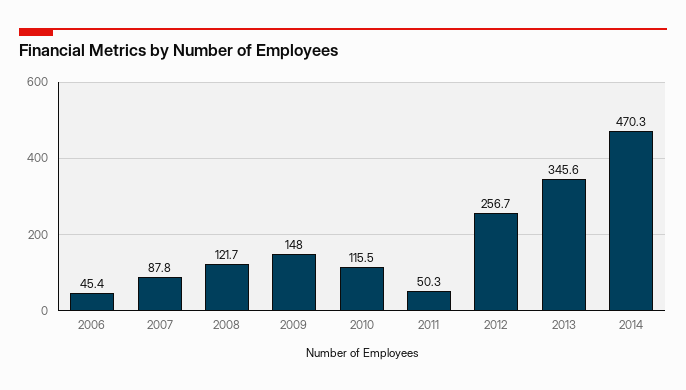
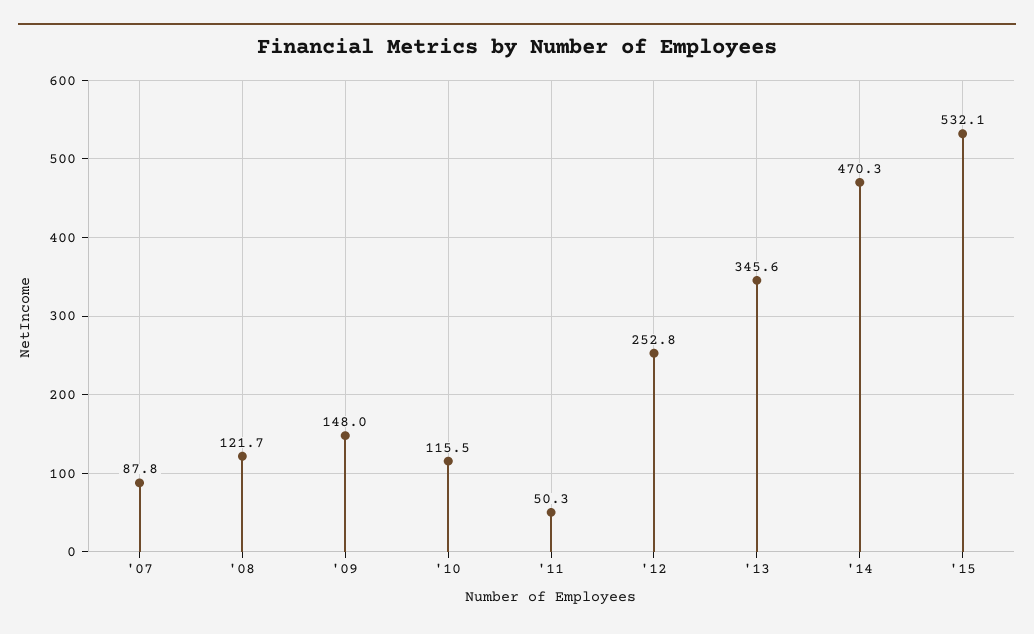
2006: 45.4 -> none
2012: 256.7 -> 252.8
'15: none -> 532.1

